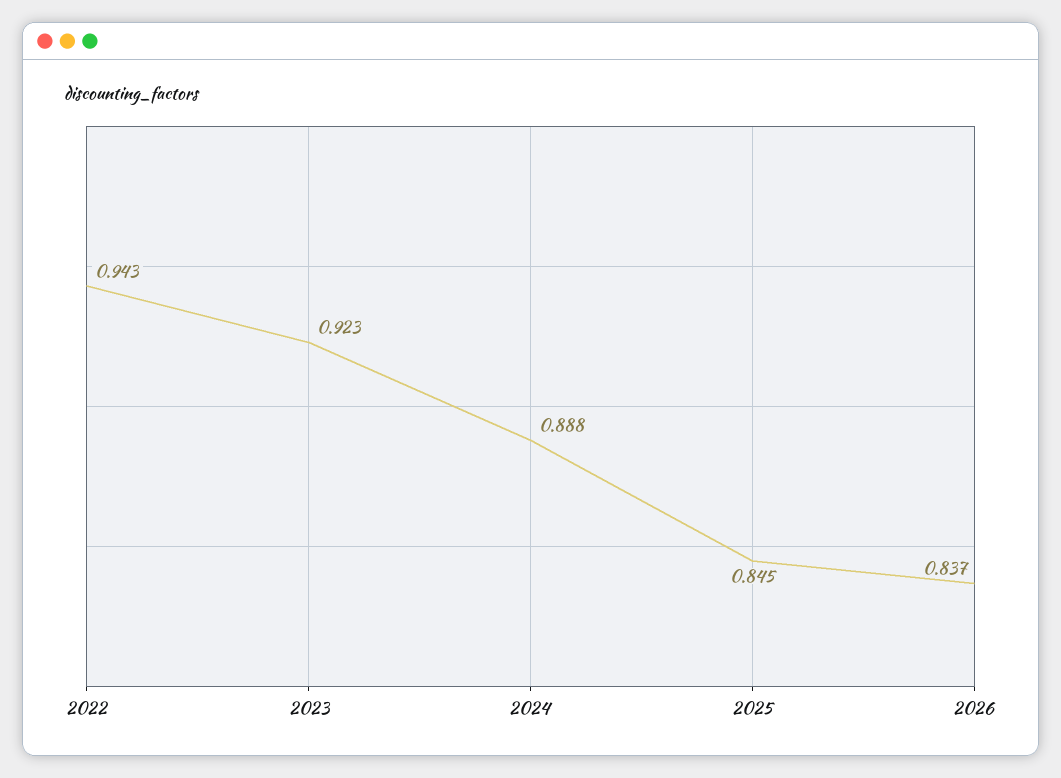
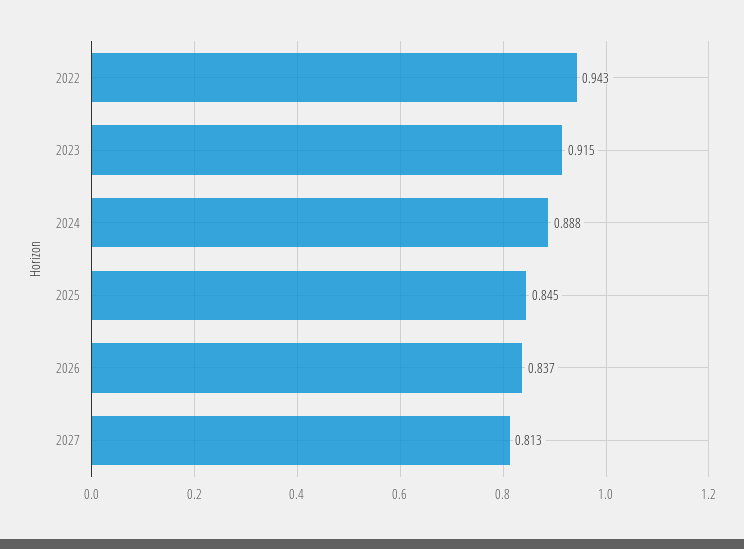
2023: 0.923 -> 0.915
2027: none -> 0.813

